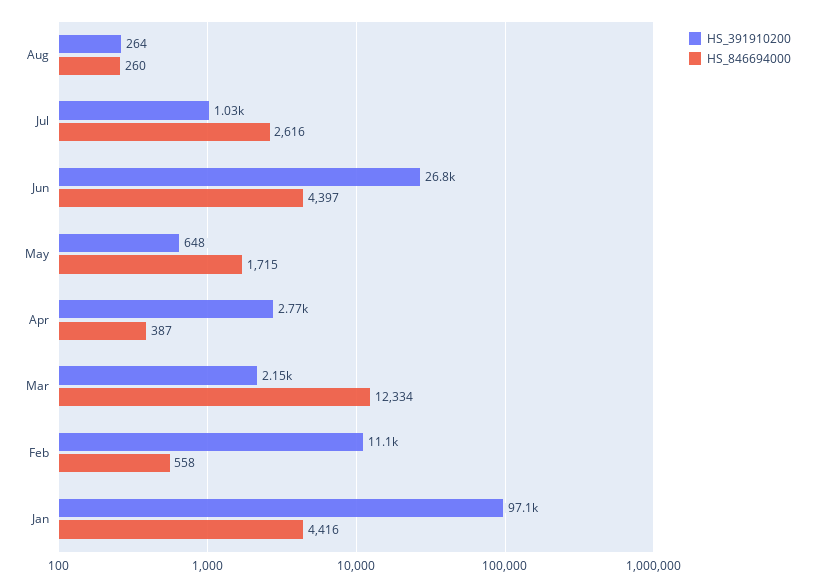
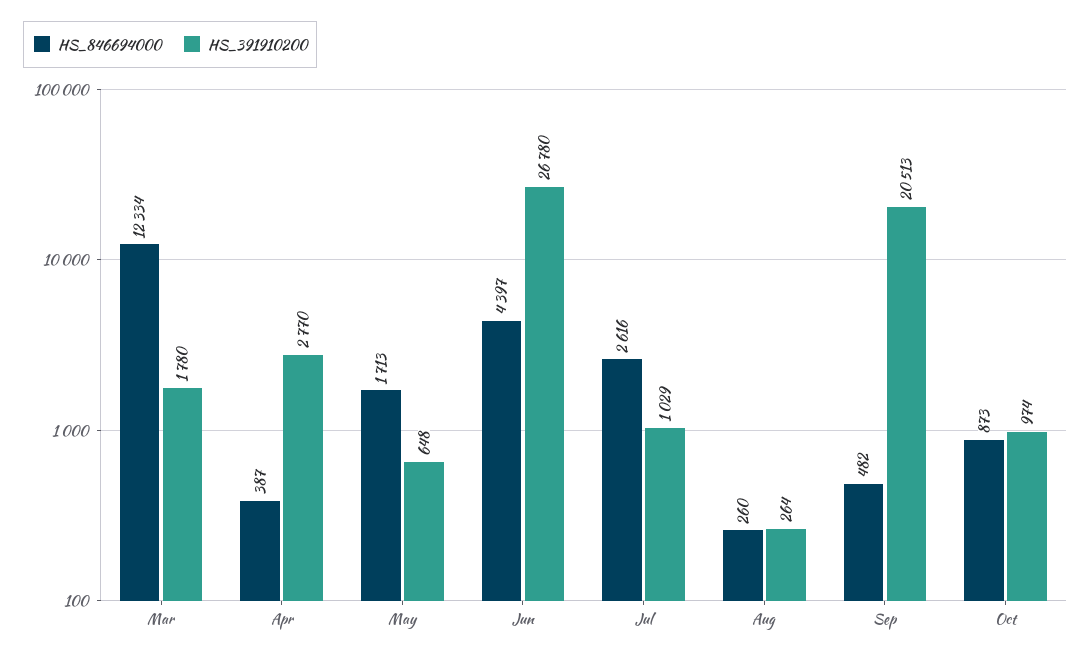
HS_846694000, May: 1715 -> 1713
HS_391910200, Mar: 2150 -> 1780
HS_391910200, Feb: 11100 -> none
HS_846694000, Feb: 558 -> none
HS_391910200, Jan: 97100 -> none
HS_846694000, Jan: 4416 -> none
HS_846694000, Sep: none -> 482
HS_391910200, Sep: none -> 20513
HS_846694000, Oct: none -> 873
HS_391910200, Oct: none -> 974

